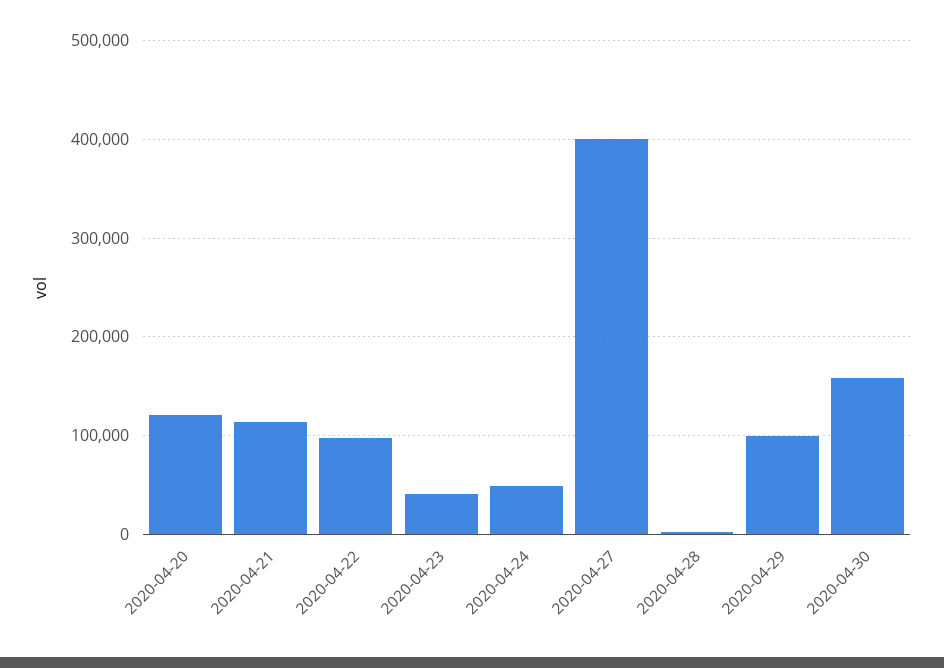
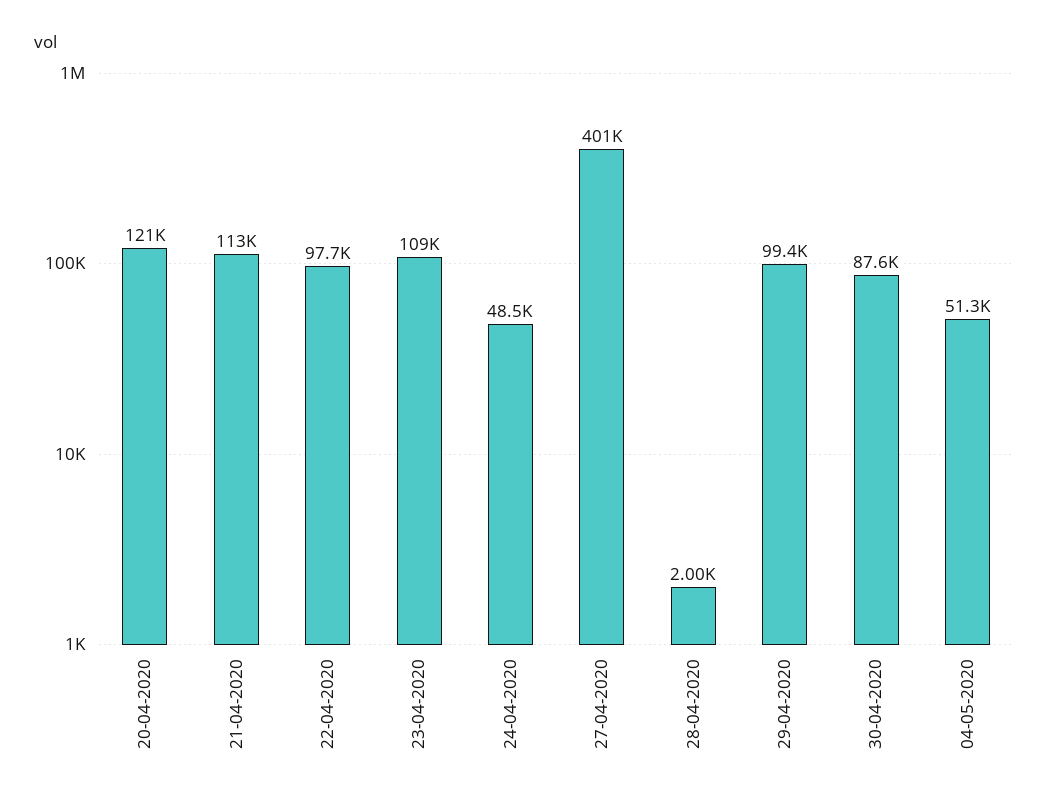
2020-04-23: 40000 -> 109000
2020-04-30: 160000 -> 87600
04-05-2020: none -> 51300

